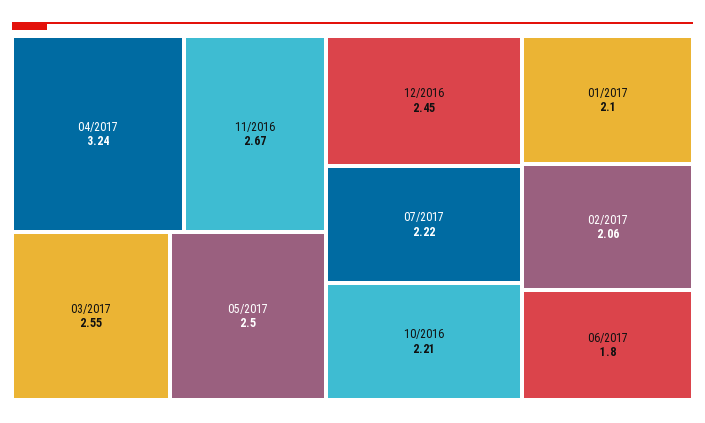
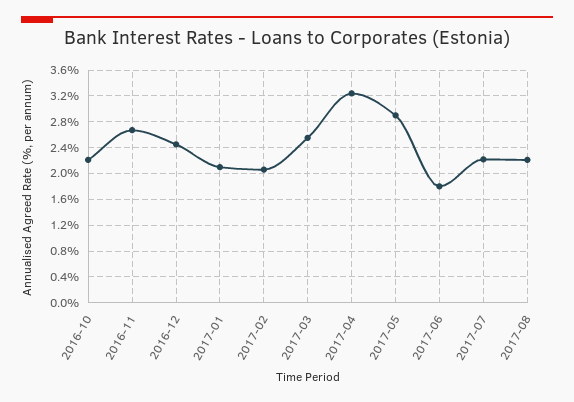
05/2017: 2.5 -> 2.9
2017-08: none -> 2.2

